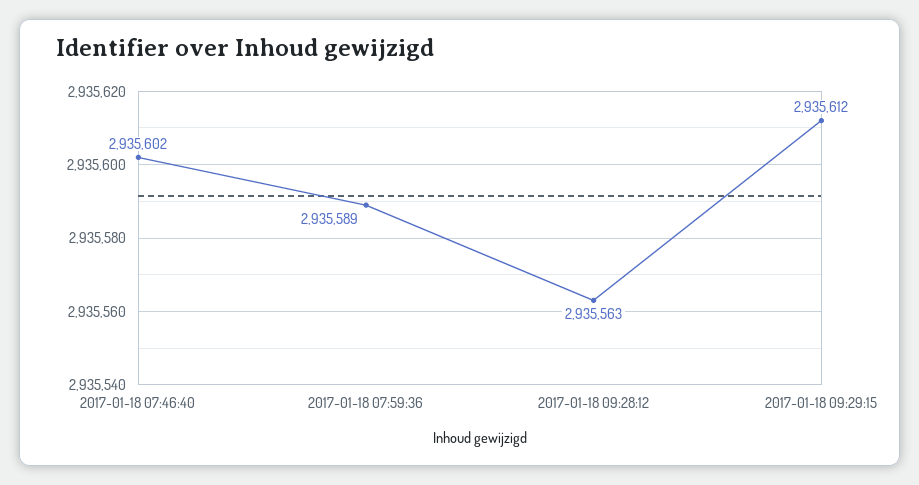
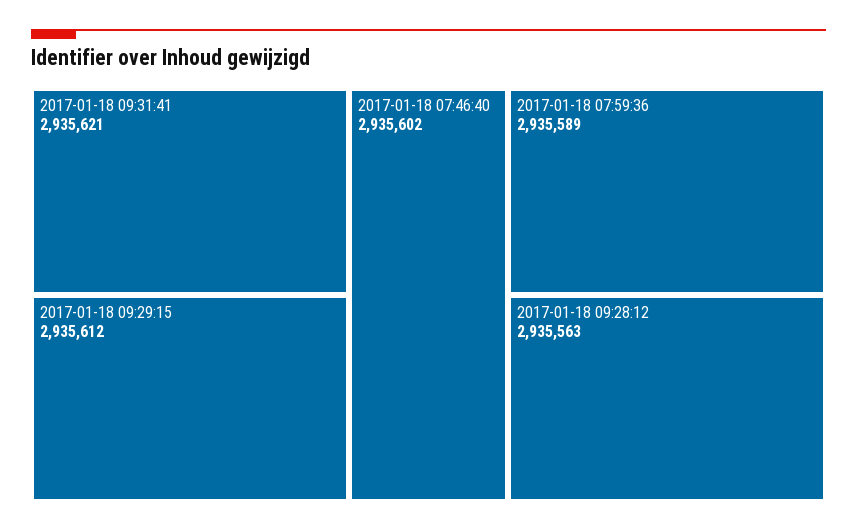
2017-01-18 09:31:41: none -> 2935621

